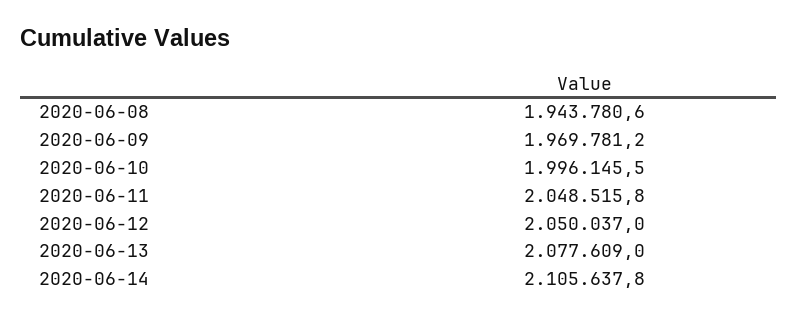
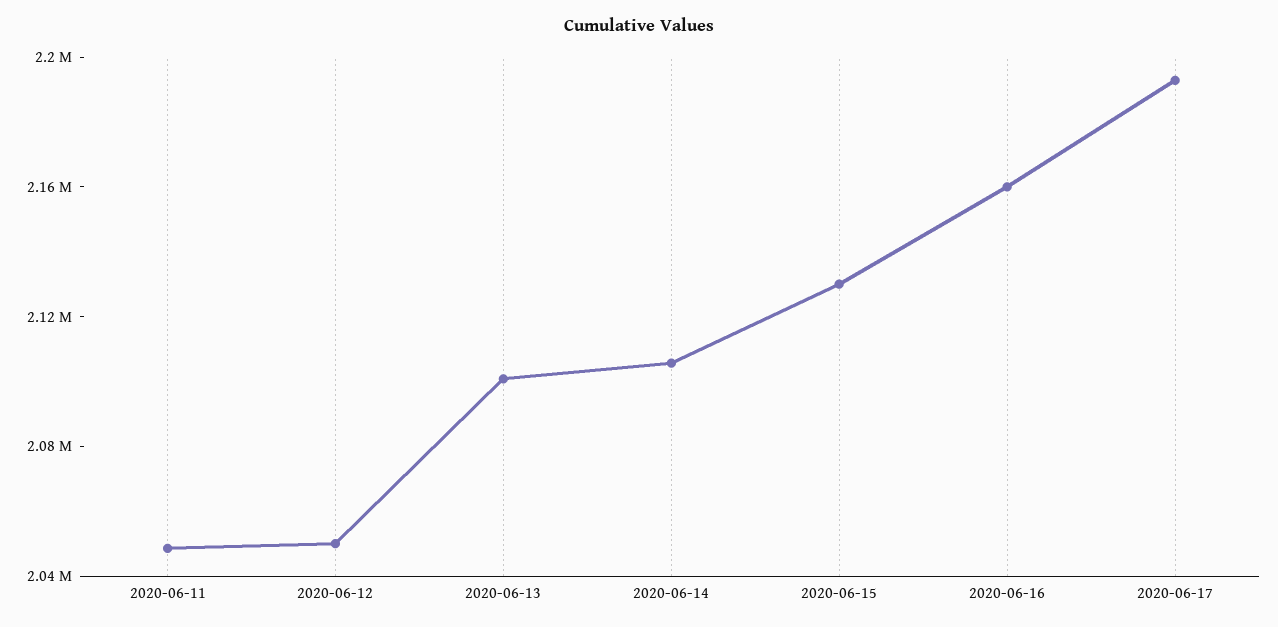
2020-06-08: 1943780.6 -> none
2020-06-09: 1969781.2 -> none
2020-06-10: 1996145.5 -> none
2020-06-13: 2077609 -> 2100000
2020-06-15: none -> 2130000
2020-06-16: none -> 2160000
2020-06-17: none -> 2190000

